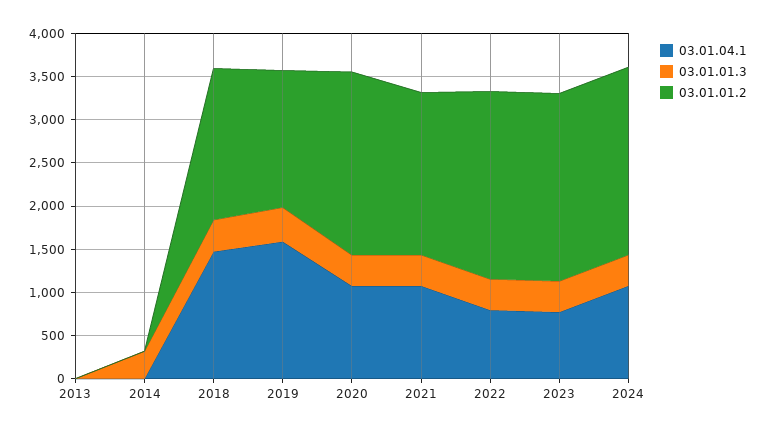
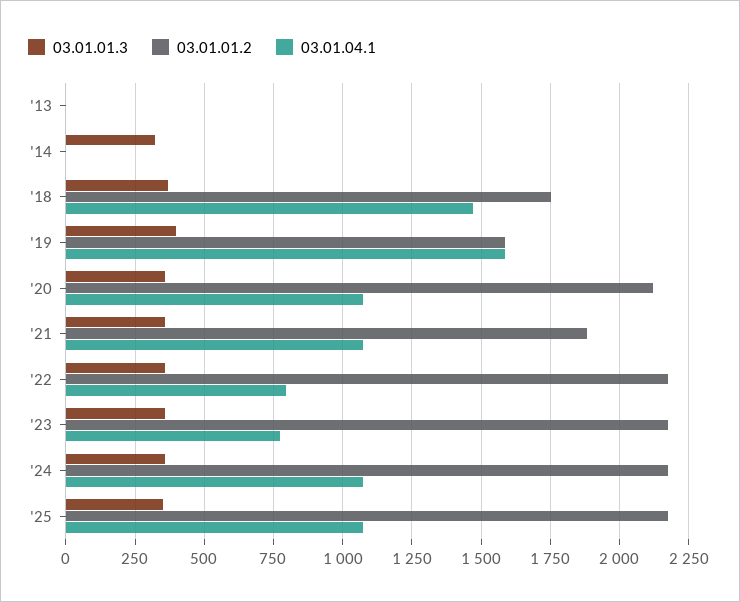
03.01.01.3, '25: none -> 350
03.01.01.2, '25: none -> 2175
03.01.04.1, '25: none -> 1075

